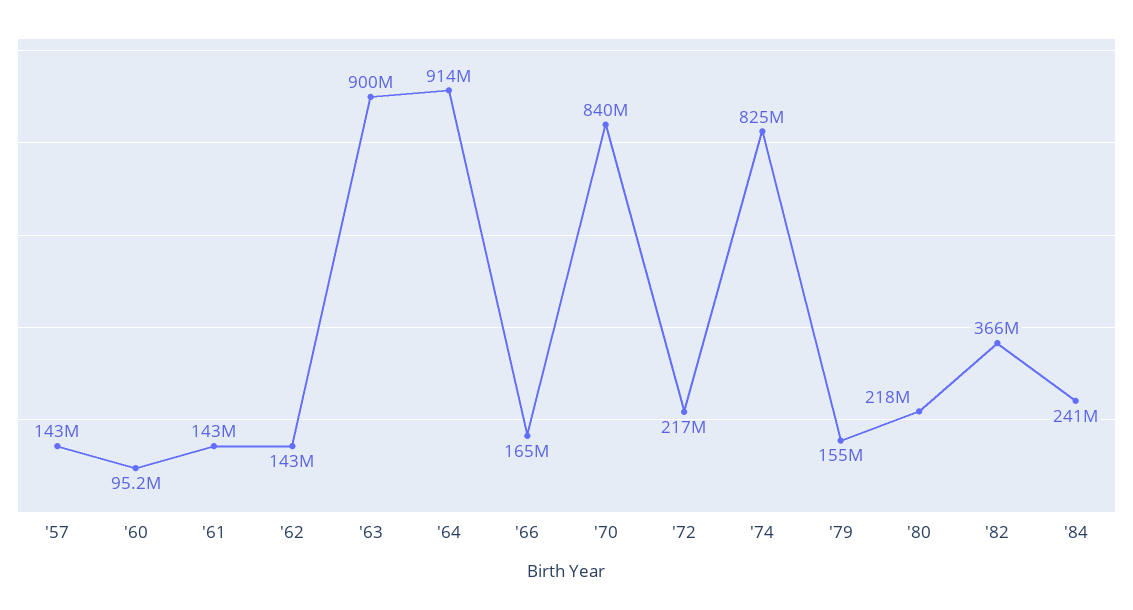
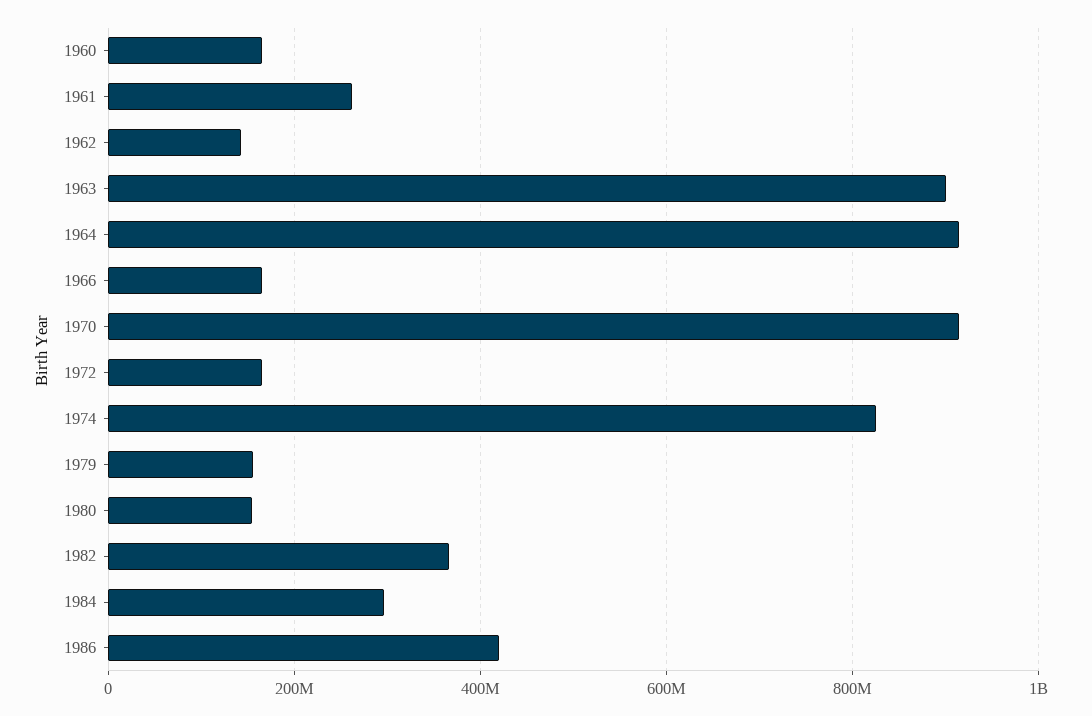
'57: 143000000 -> none
'60: 95200000 -> 160000000
'61: 143000000 -> 260000000
'70: 840000000 -> 920000000
'72: 217000000 -> 160000000
'80: 218000000 -> 160000000
'84: 241000000 -> 300000000
1986: none -> 420000000

